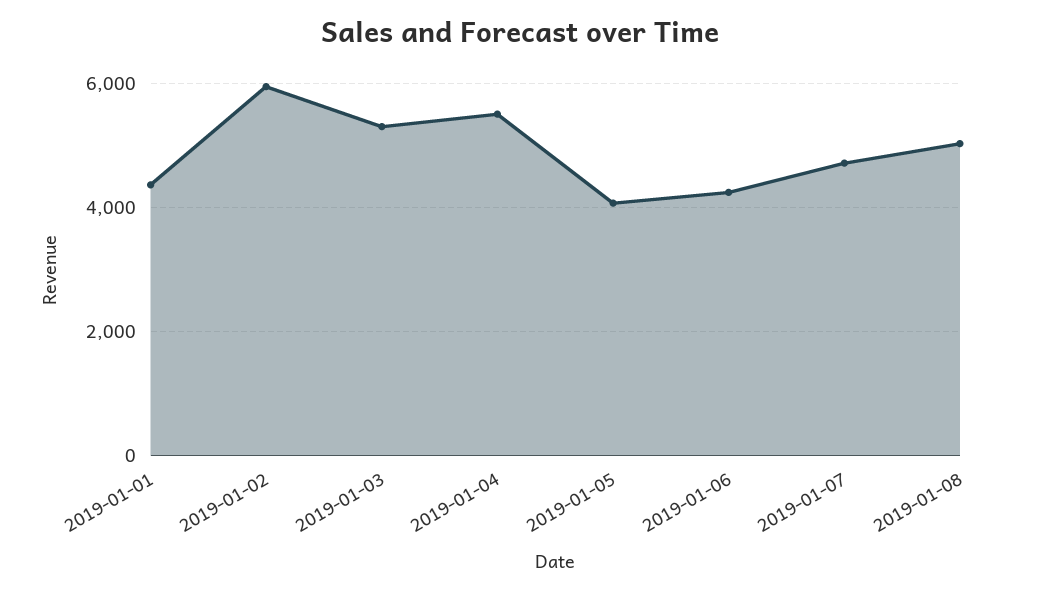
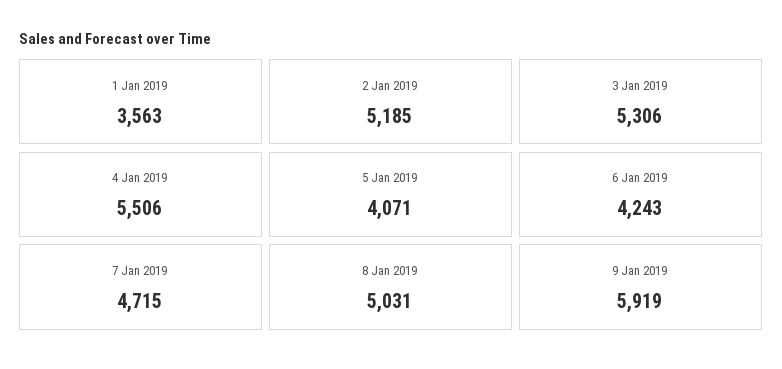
2019-01-01: 4400 -> 3563
2019-01-02: 6000 -> 5185
9 Jan 2019: none -> 5919

